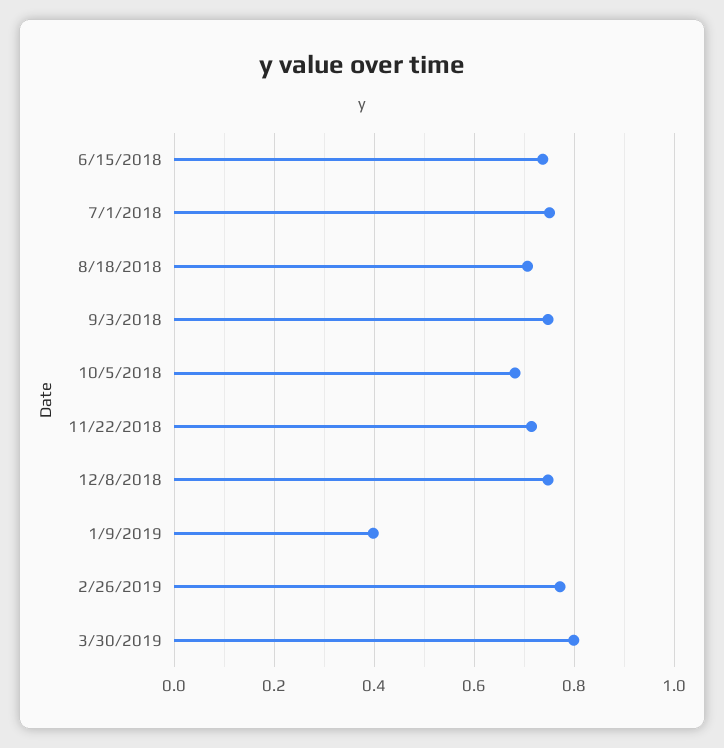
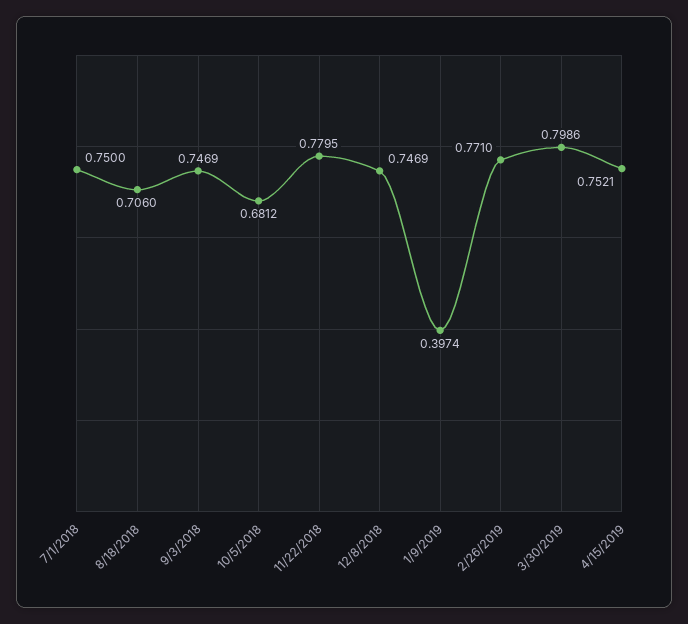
6/15/2018: 0.74 -> none
11/22/2018: 0.72 -> 0.7795
4/15/2019: none -> 0.7521

